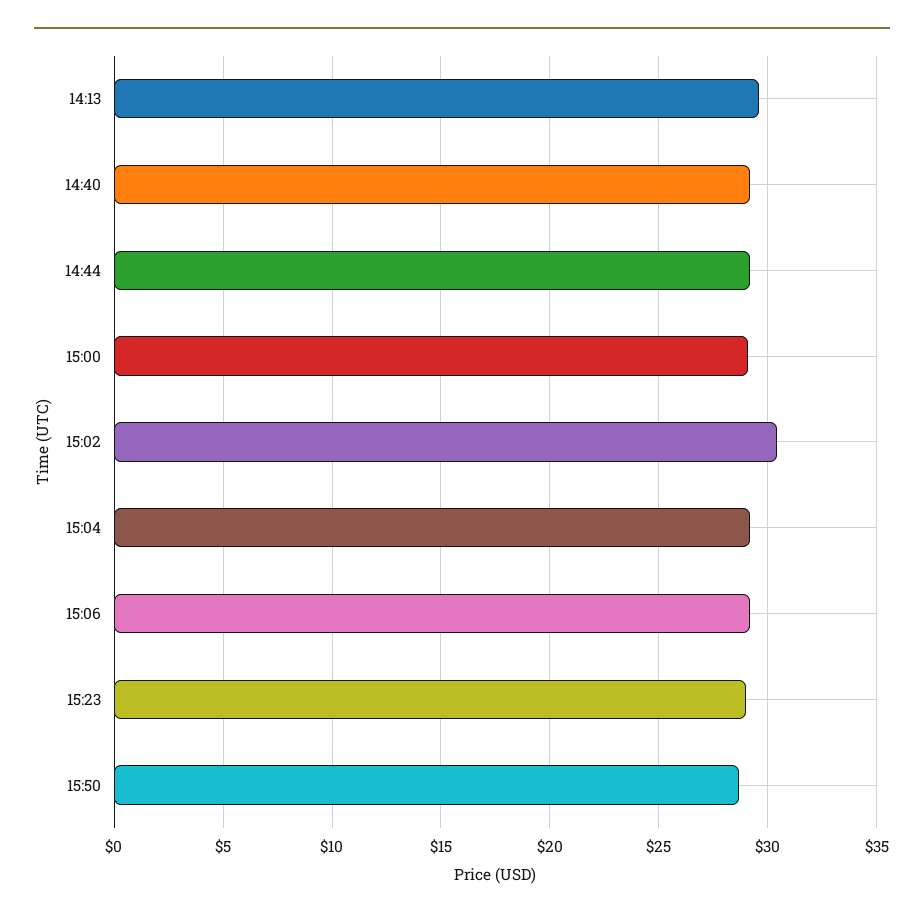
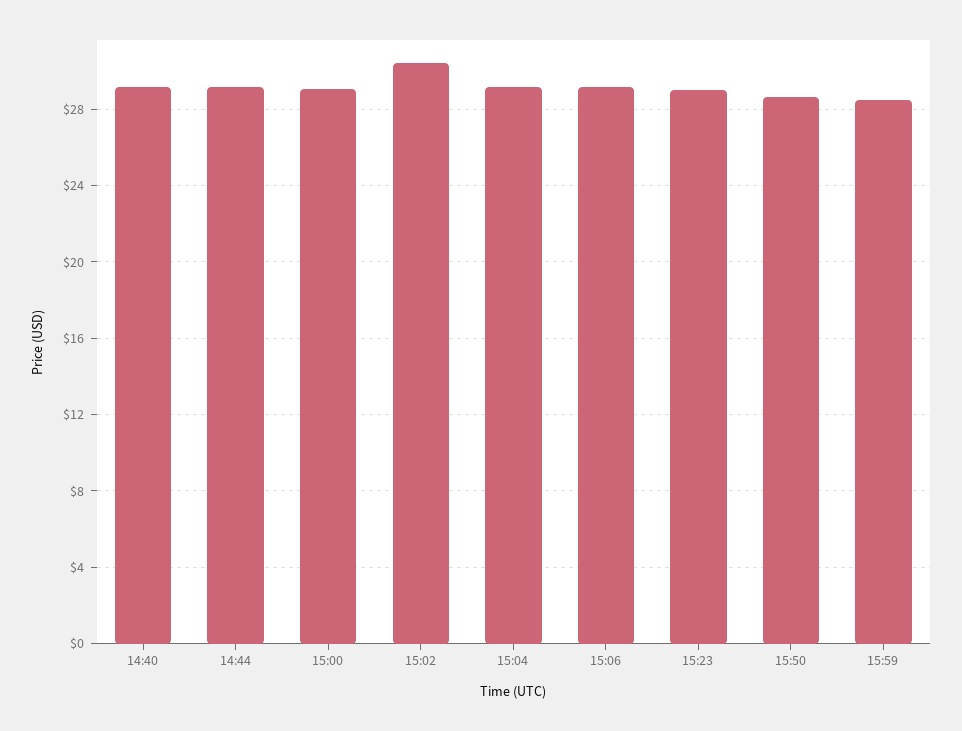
14:13: 29.5 -> none
15:59: none -> 28.5

